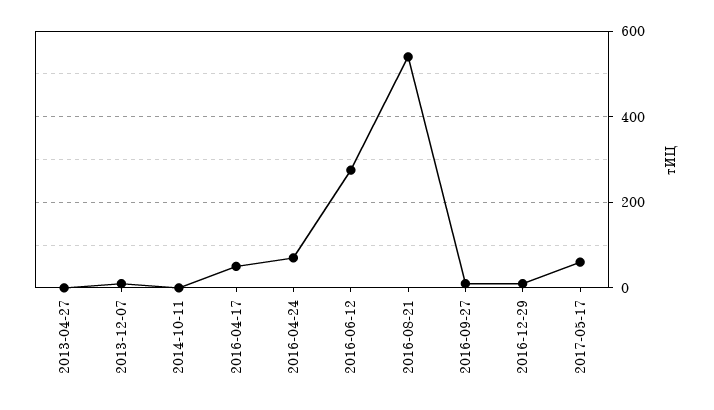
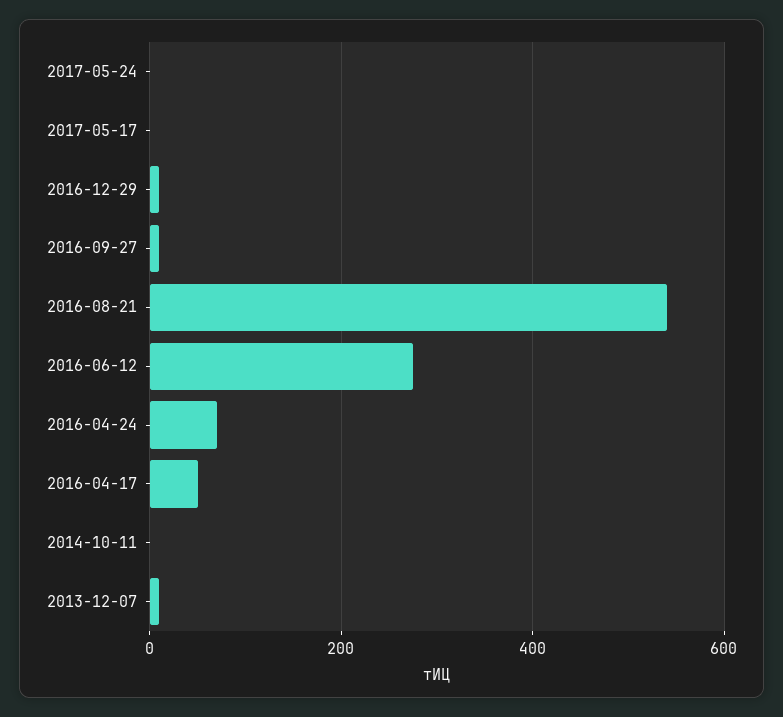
2013-04-27: 0 -> none
2017-05-17: 60 -> 0
2017-05-24: none -> 0

